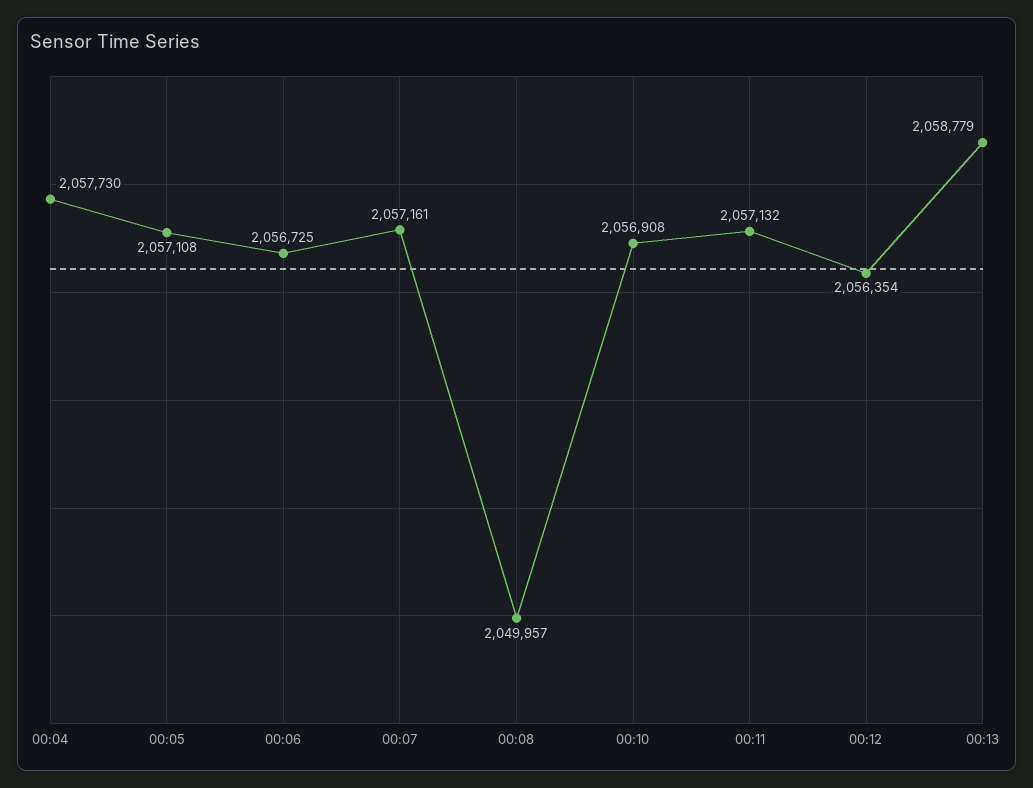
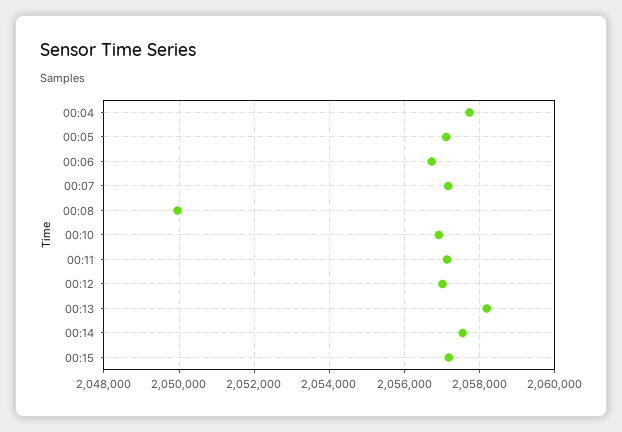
00:12: 2056354 -> 2057000
00:13: 2058779 -> 2058200
00:14: none -> 2057600
00:15: none -> 2057200

